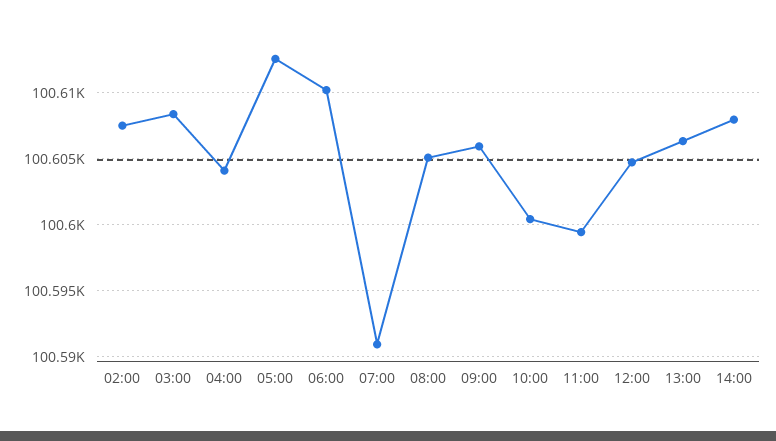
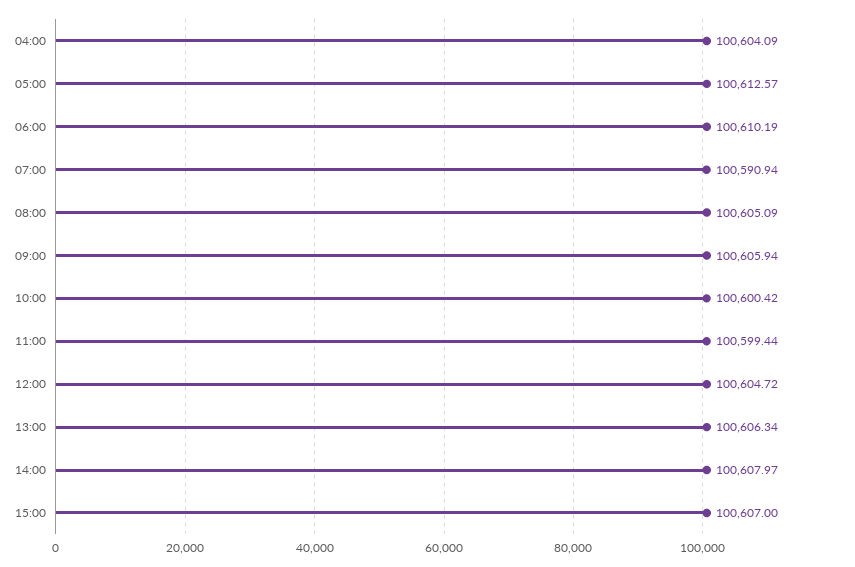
02:00: 100607.5 -> none
03:00: 100608.5 -> none
15:00: none -> 100607

